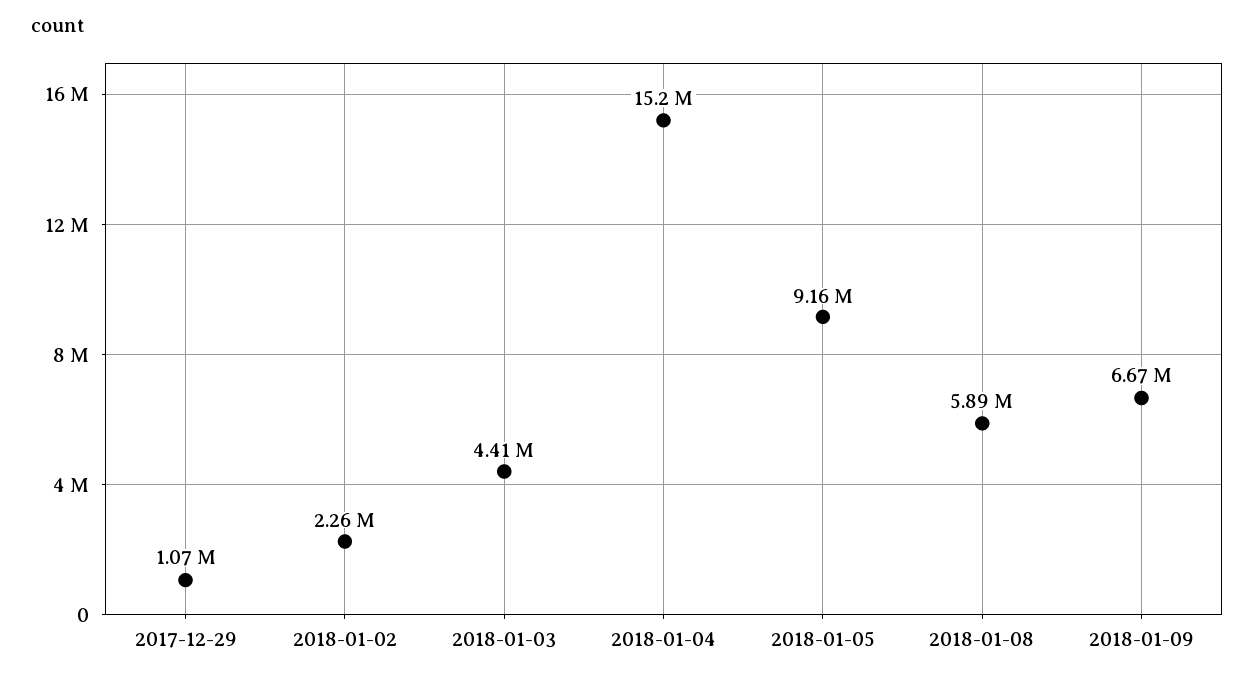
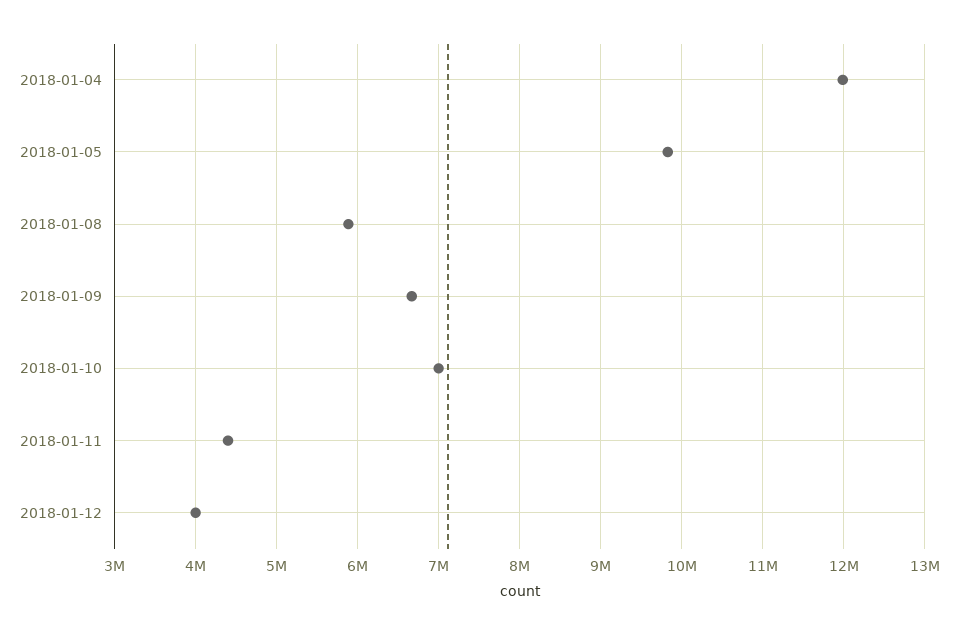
2017-12-29: 1070000 -> none
2018-01-02: 2260000 -> none
2018-01-03: 4410000 -> none
2018-01-04: 15200000 -> 12000000
2018-01-05: 9160000 -> 9800000
2018-01-10: none -> 7000000
2018-01-11: none -> 4400000
2018-01-12: none -> 4000000

